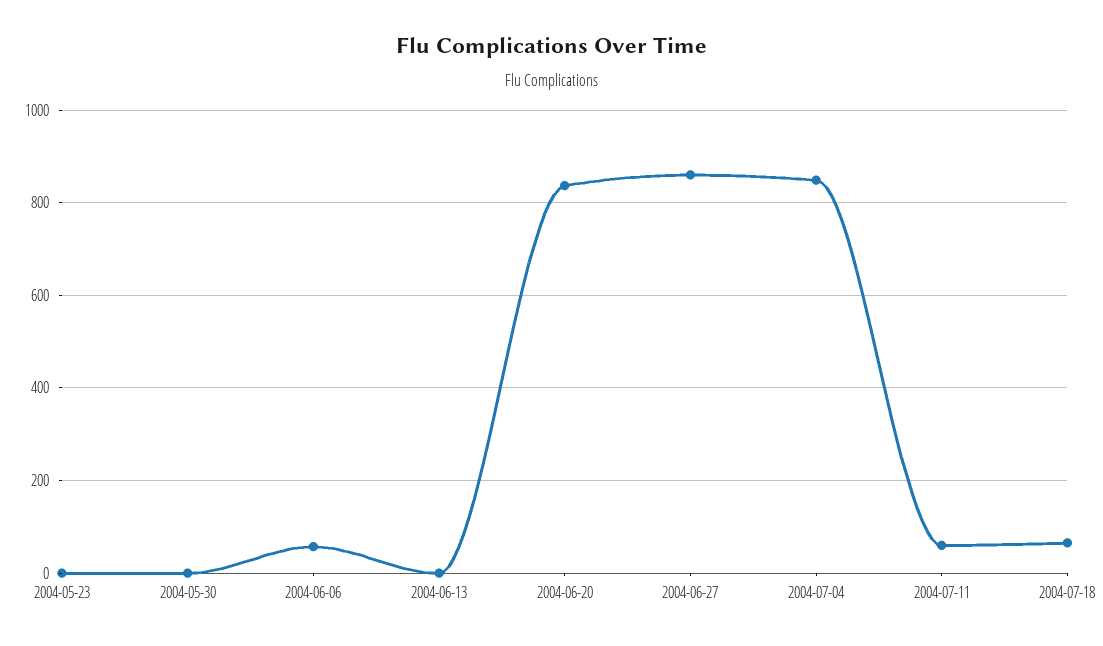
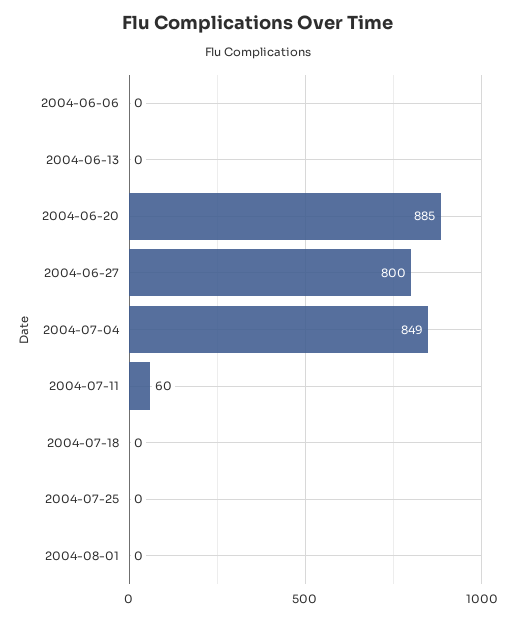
2004-05-23: 0 -> none
2004-05-30: 0 -> none
2004-06-06: 60 -> 0
2004-06-20: 840 -> 885
2004-06-27: 860 -> 800
2004-07-18: 60 -> 0
2004-07-25: none -> 0
2004-08-01: none -> 0

